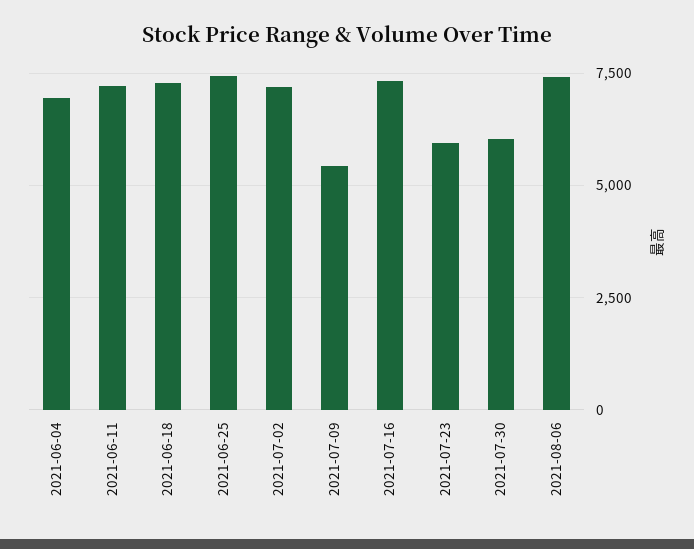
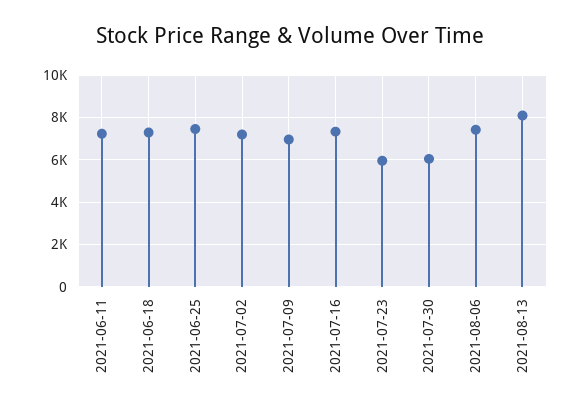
2021-06-04: 7000 -> none
2021-07-09: 5500 -> 7000
2021-08-13: none -> 8000

